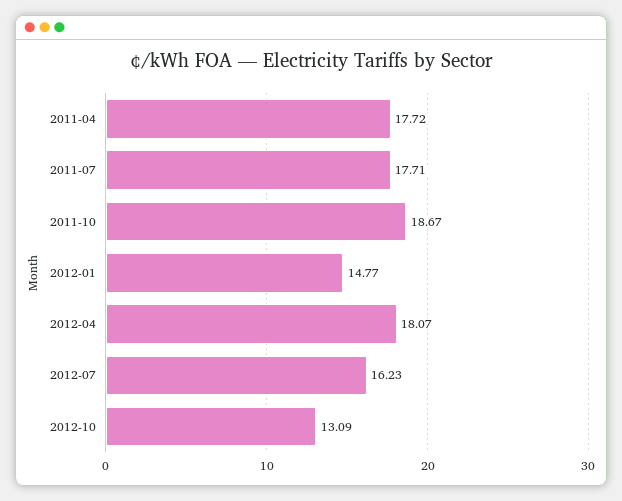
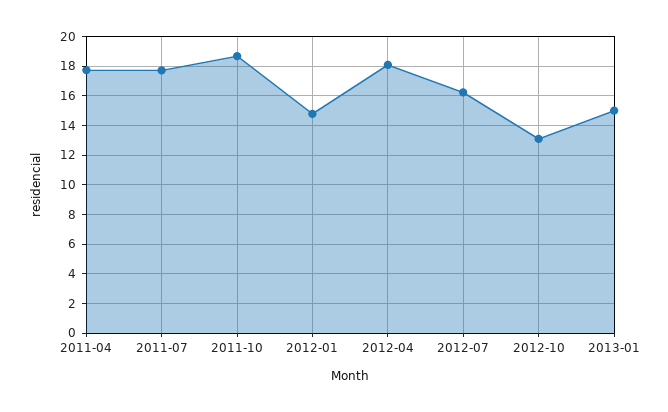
2013-01: none -> 15

